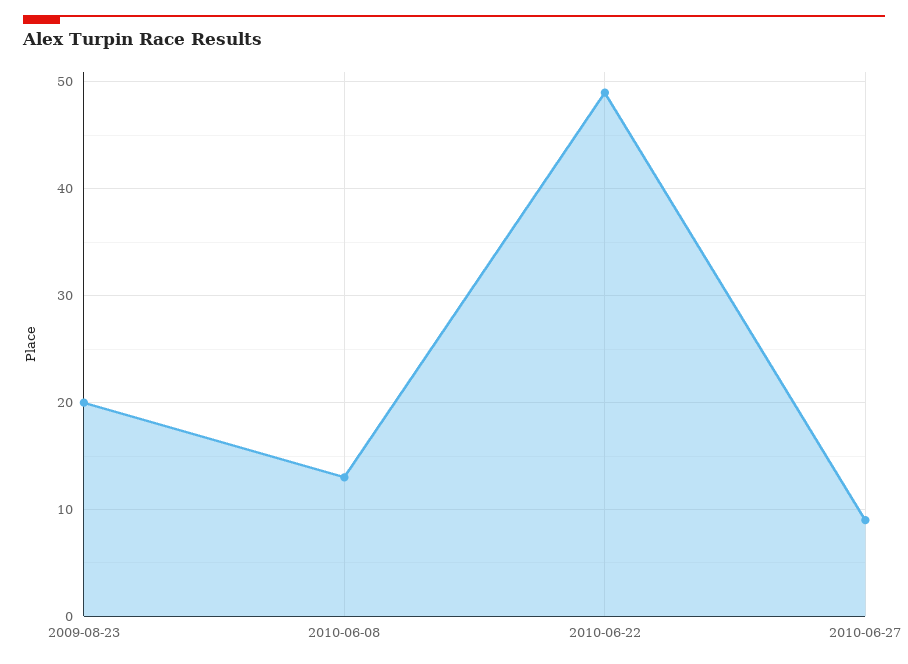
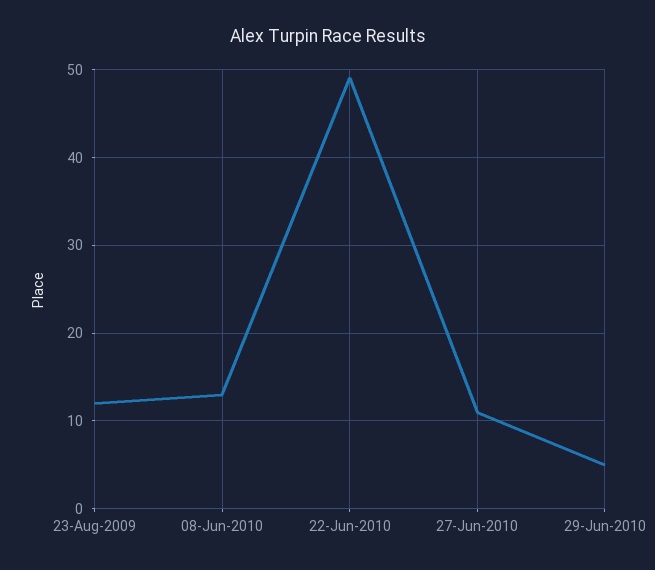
2009-08-23: 20 -> 12
2010-06-27: 9 -> 11
29-Jun-2010: none -> 5

